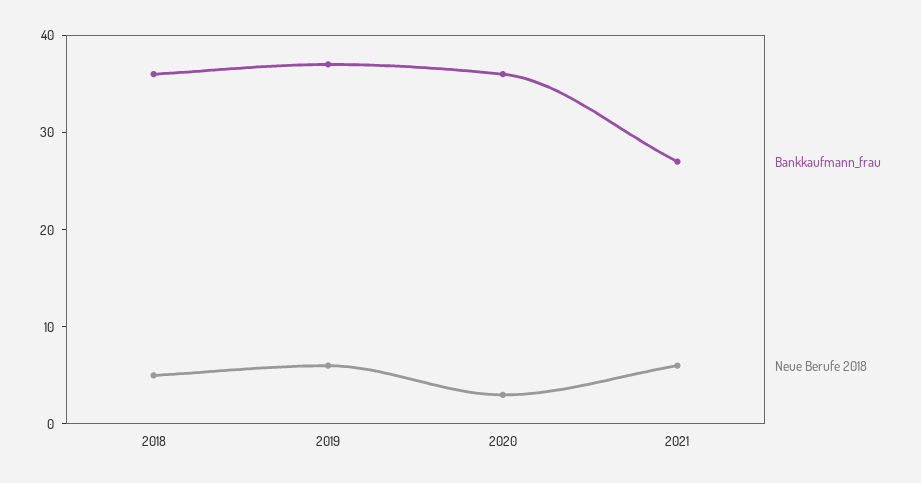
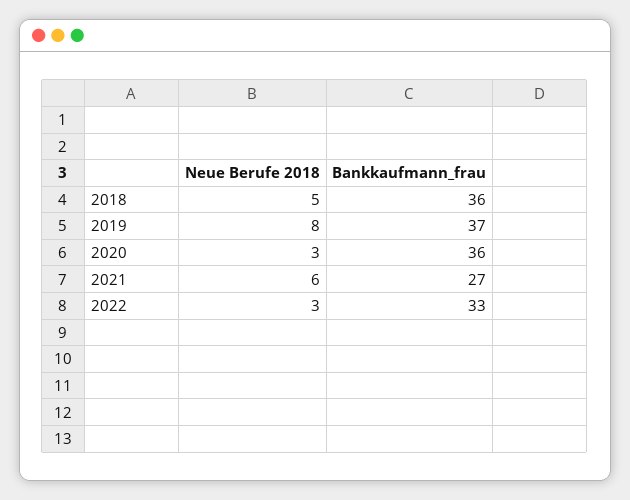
Neue Berufe 2018, 2019: 6 -> 8
Neue Berufe 2018, 2022: none -> 3
Bankkaufmann_frau, 2022: none -> 33

